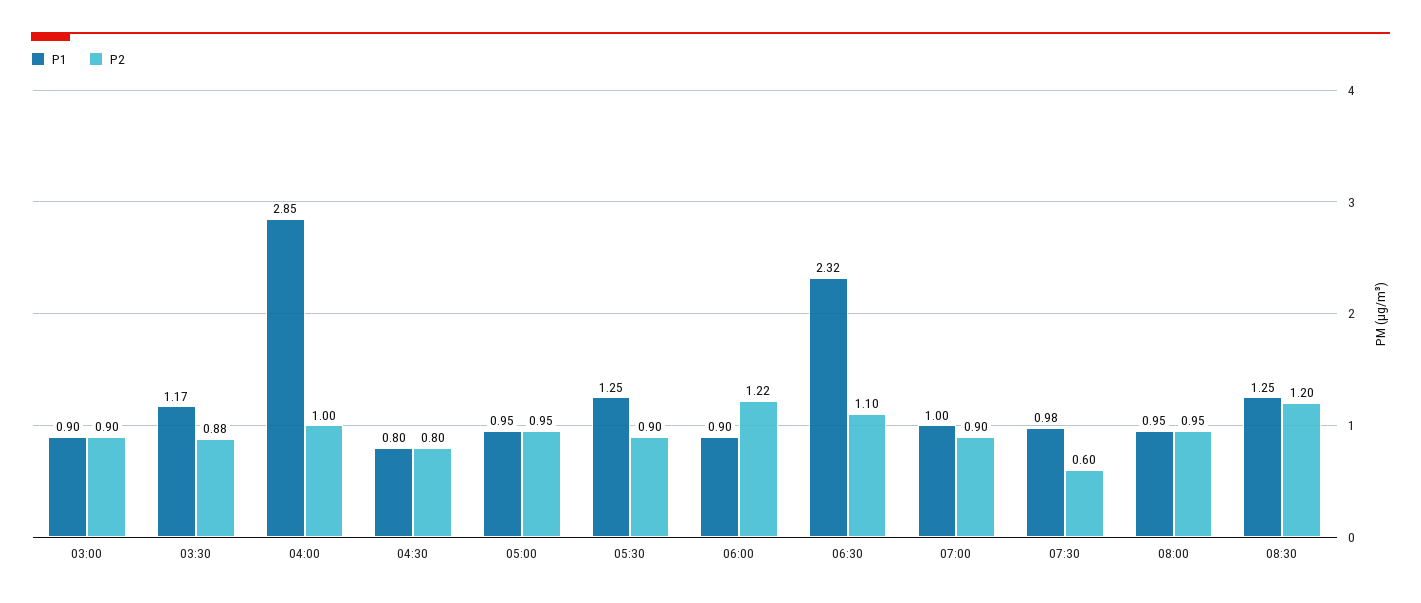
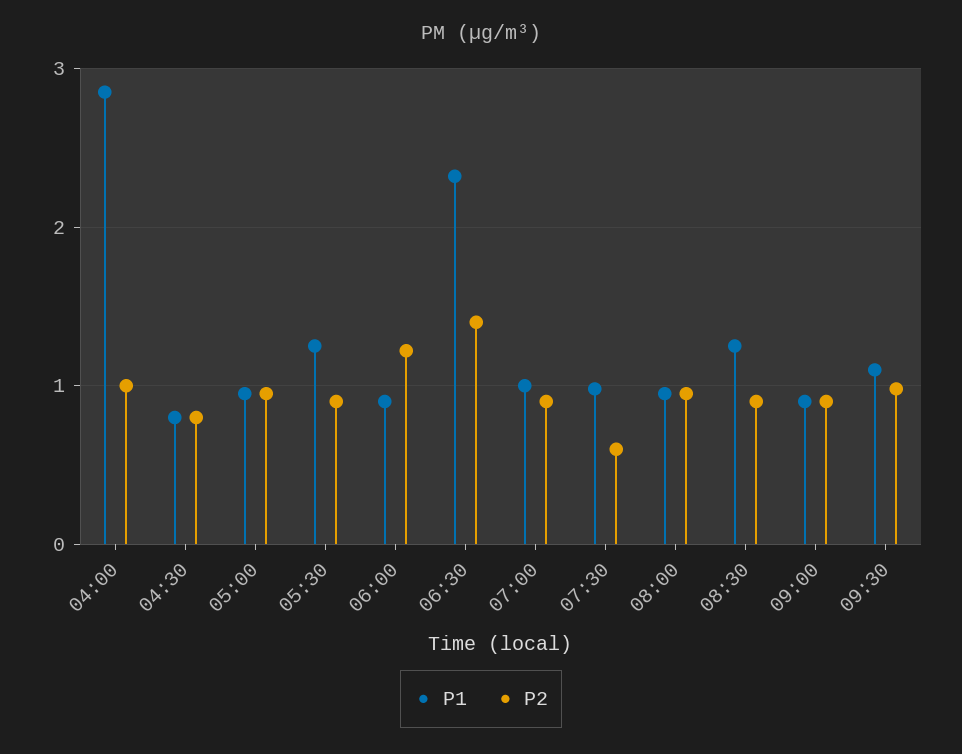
P1, 03:00: 0.9 -> none
P2, 03:00: 0.9 -> none
P1, 03:30: 1.17 -> none
P2, 03:30: 0.88 -> none
P2, 06:30: 1.1 -> 1.4
P2, 08:30: 1.2 -> 0.9
P1, 09:00: none -> 0.9
P2, 09:00: none -> 0.9
P1, 09:30: none -> 1.1
P2, 09:30: none -> 1

